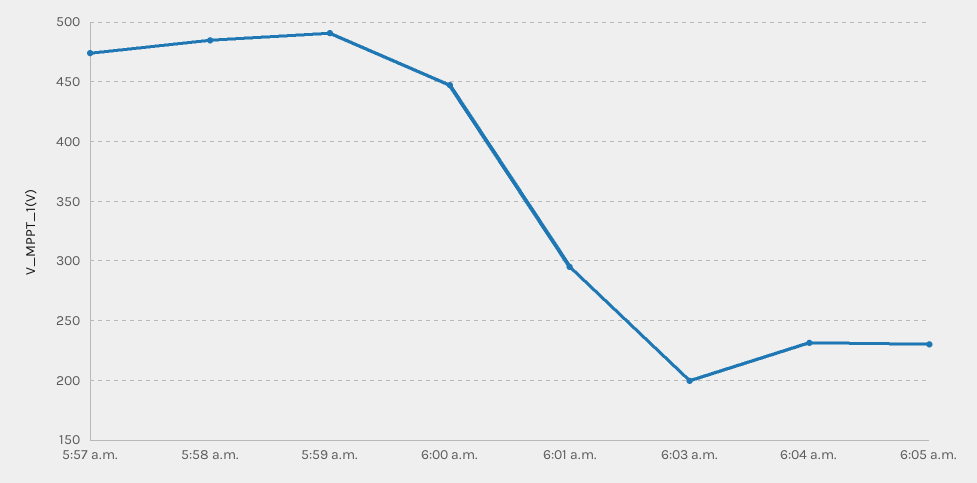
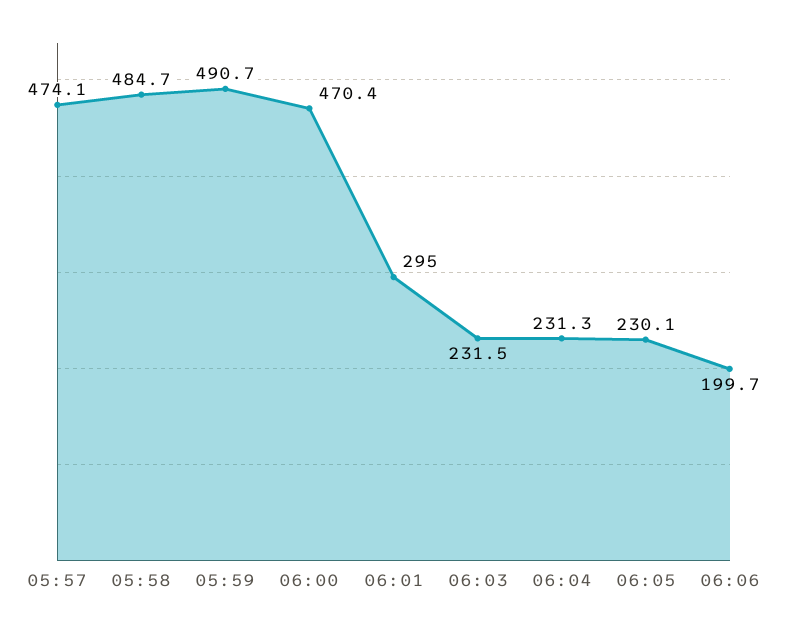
6:00 a.m.: 450 -> 470.4
6:03 a.m.: 200 -> 231.5
06:06: none -> 199.7

